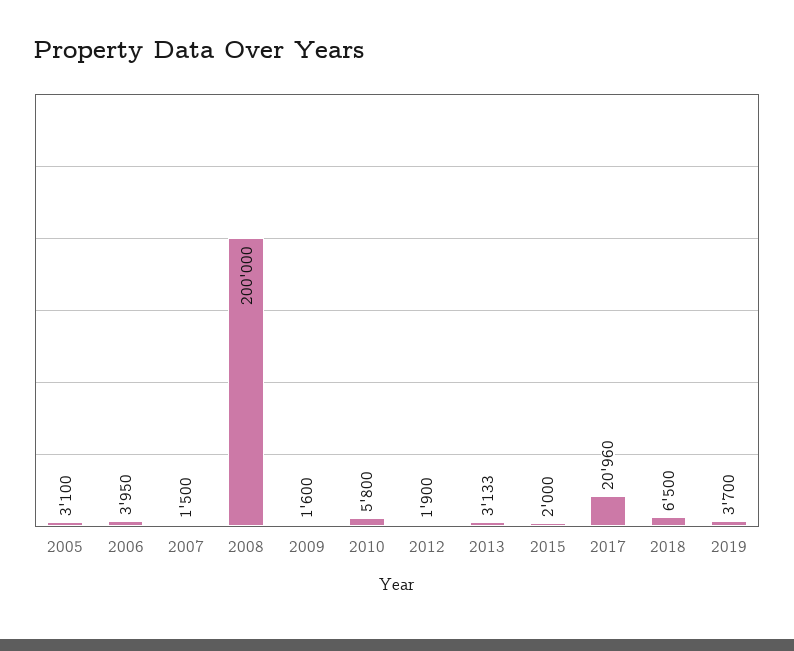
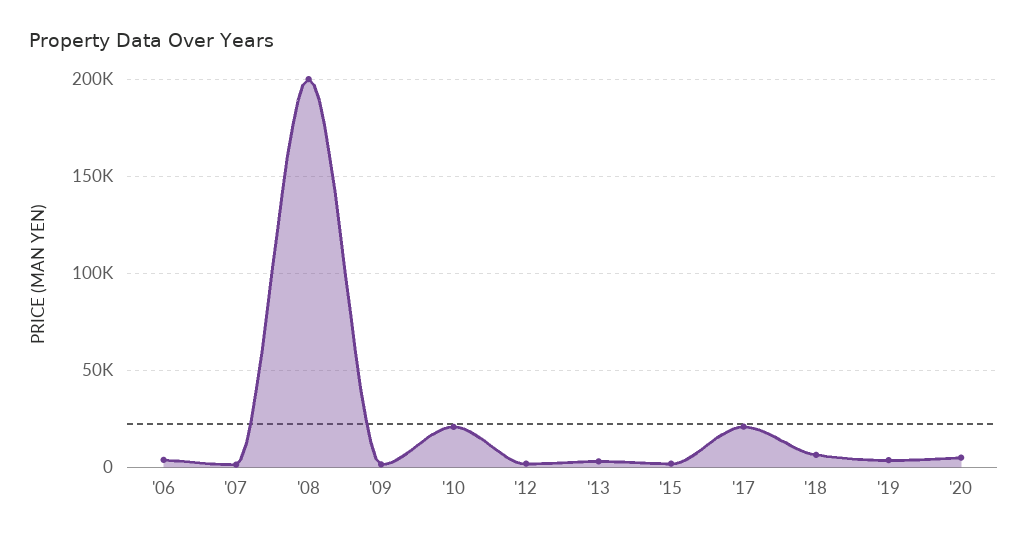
2005: 3100 -> none
2010: 5800 -> 20000
'20: none -> 5000

